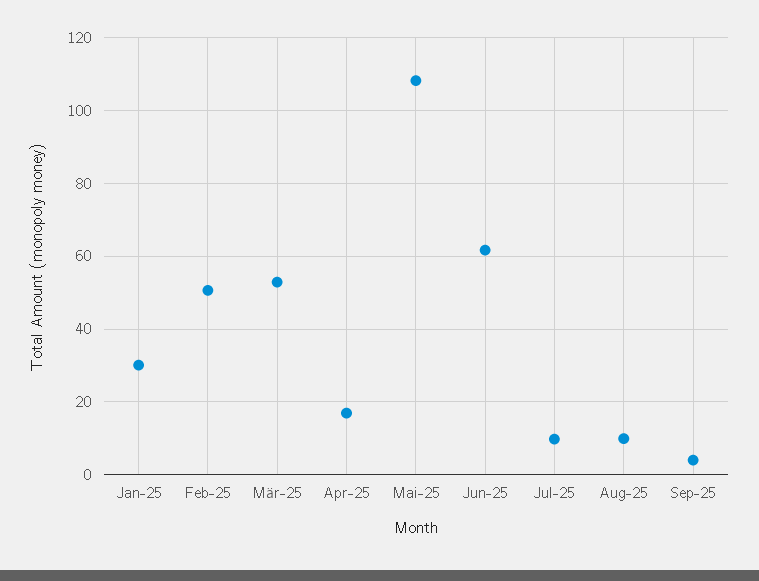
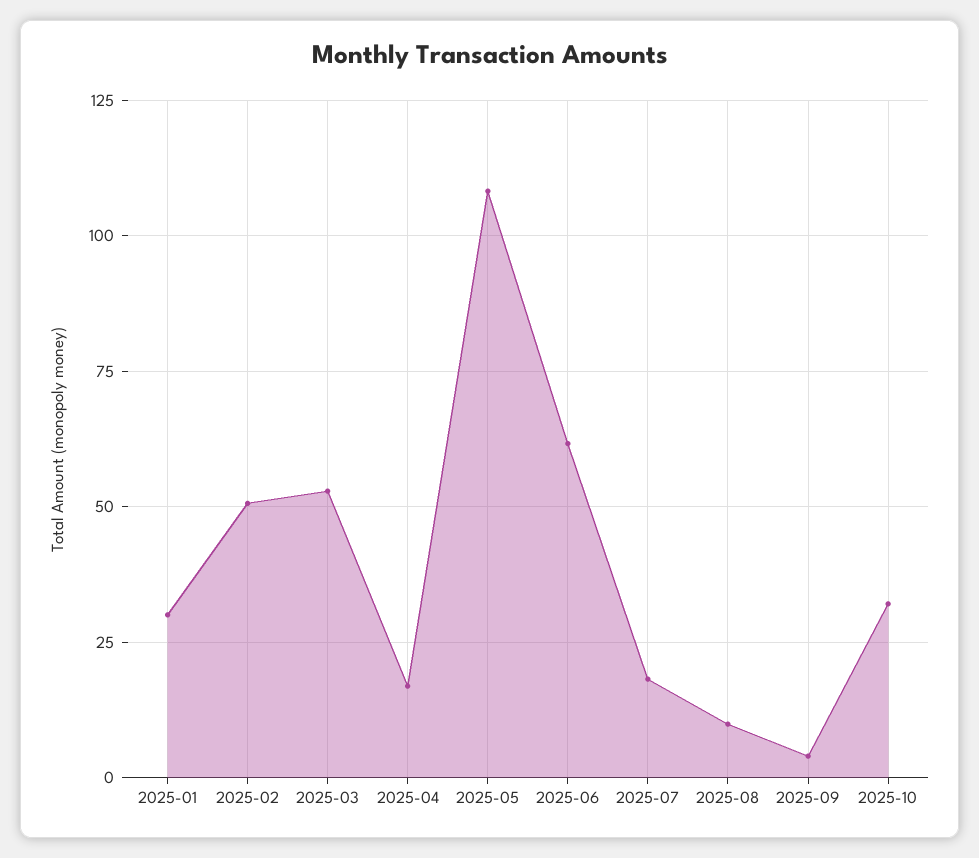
Jul-25: 10 -> 17.5
2025-10: none -> 32.5

